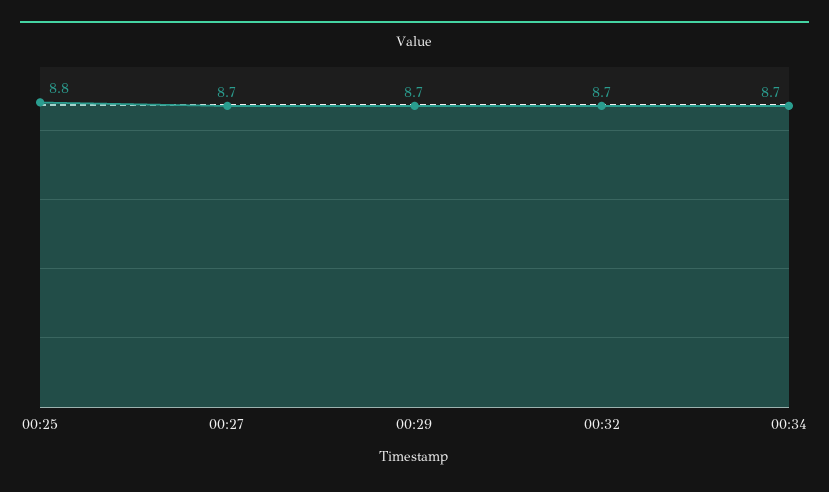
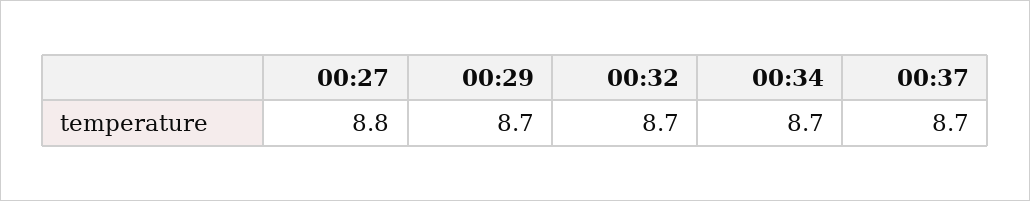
00:25: 8.8 -> none
00:27: 8.7 -> 8.8
00:37: none -> 8.7

